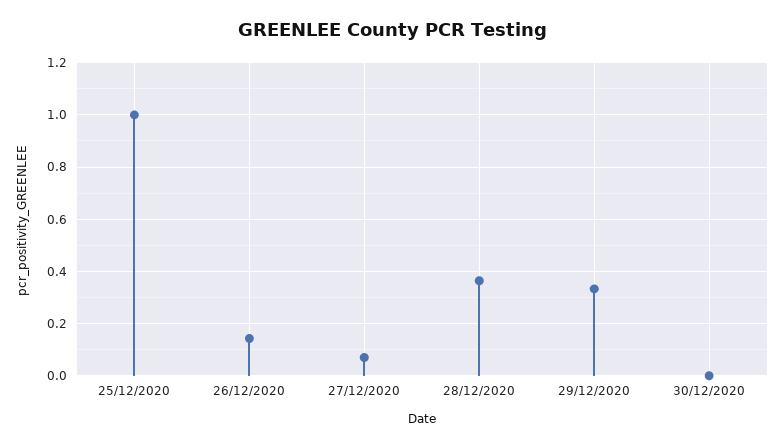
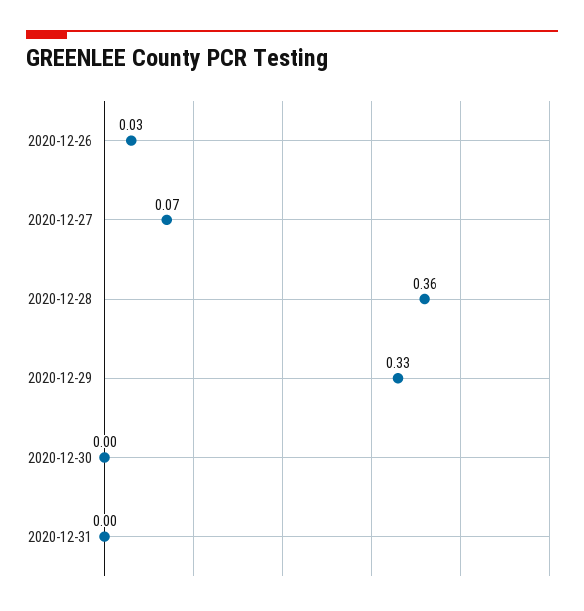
25/12/2020: 1 -> none
26/12/2020: 0.15 -> 0.03
2020-12-31: none -> 0

